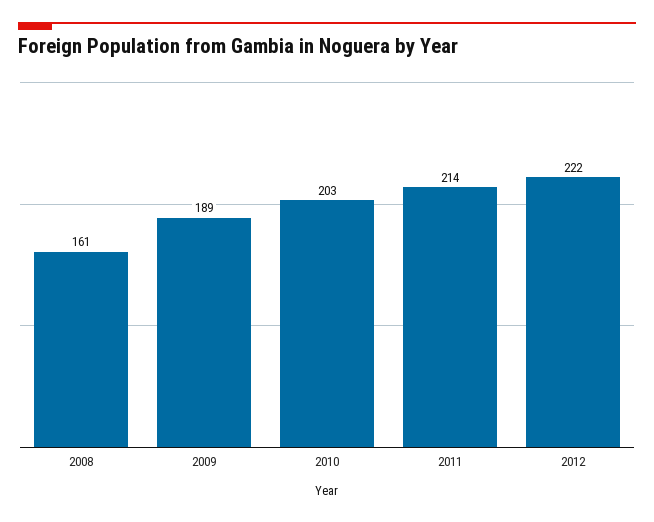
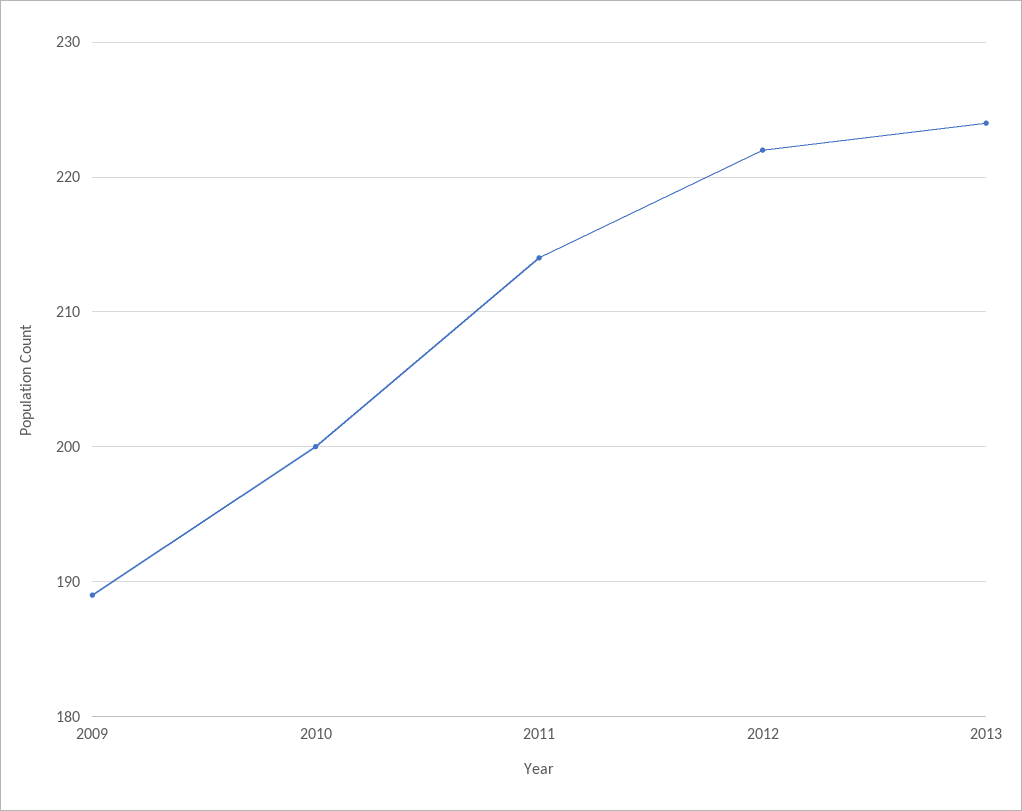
2008: 161 -> none
2010: 203 -> 200
2013: none -> 224

